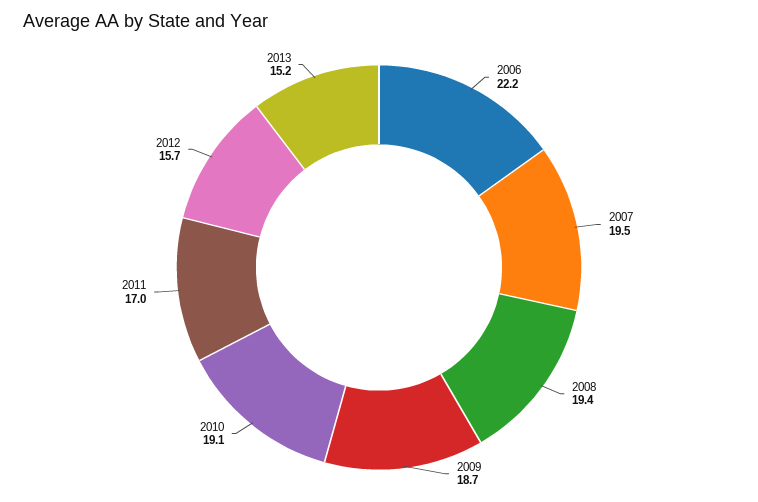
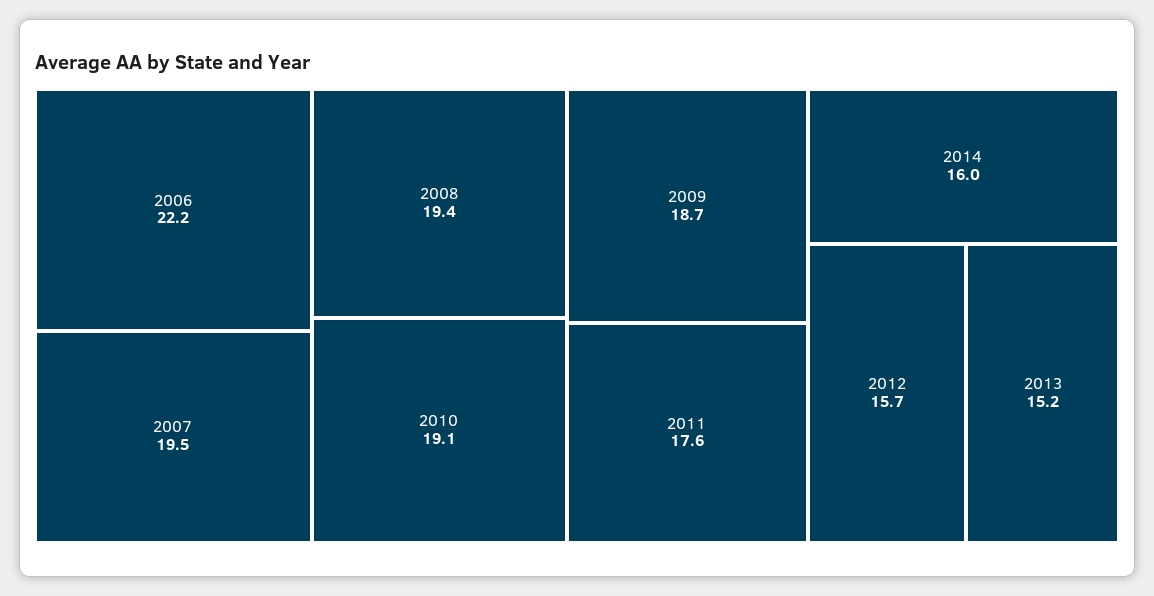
2011: 17 -> 17.6
2014: none -> 16

